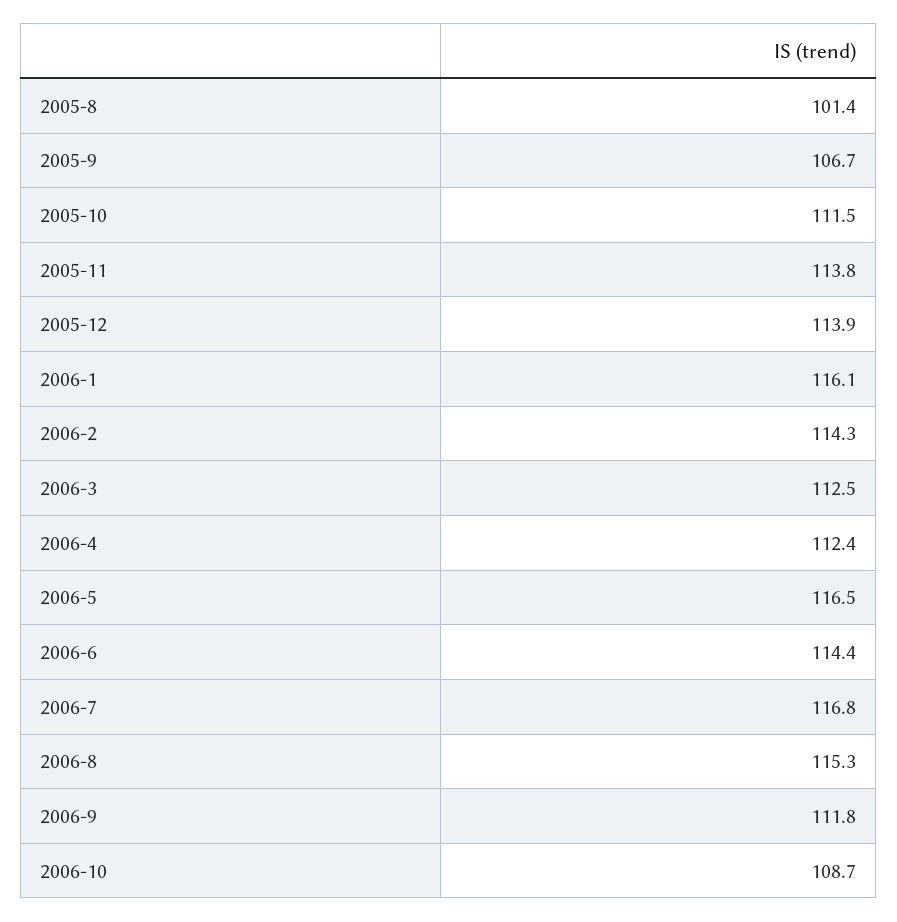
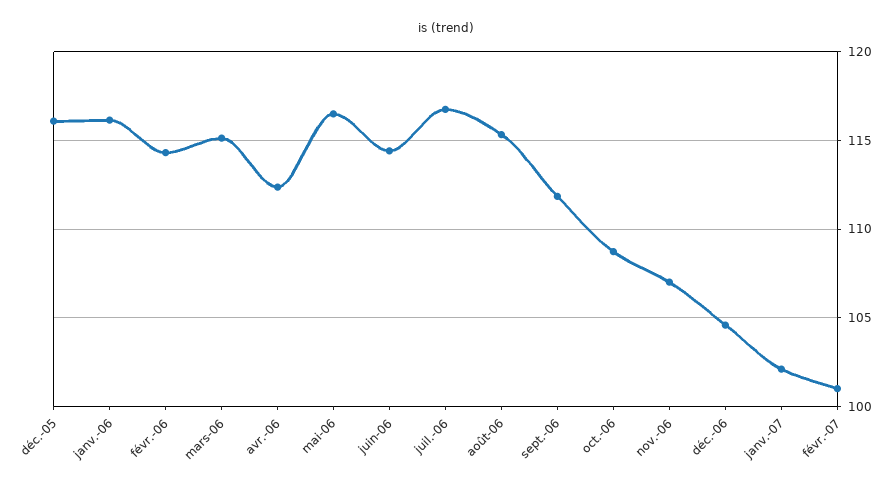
2005-8: 101.4 -> none
2005-9: 106.7 -> none
2005-10: 111.5 -> none
2005-11: 113.8 -> none
2005-12: 113.9 -> 116
2006-3: 112.5 -> 115
nov.-06: none -> 107
déc.-06: none -> 104.5
janv.-07: none -> 102
févr.-07: none -> 101

